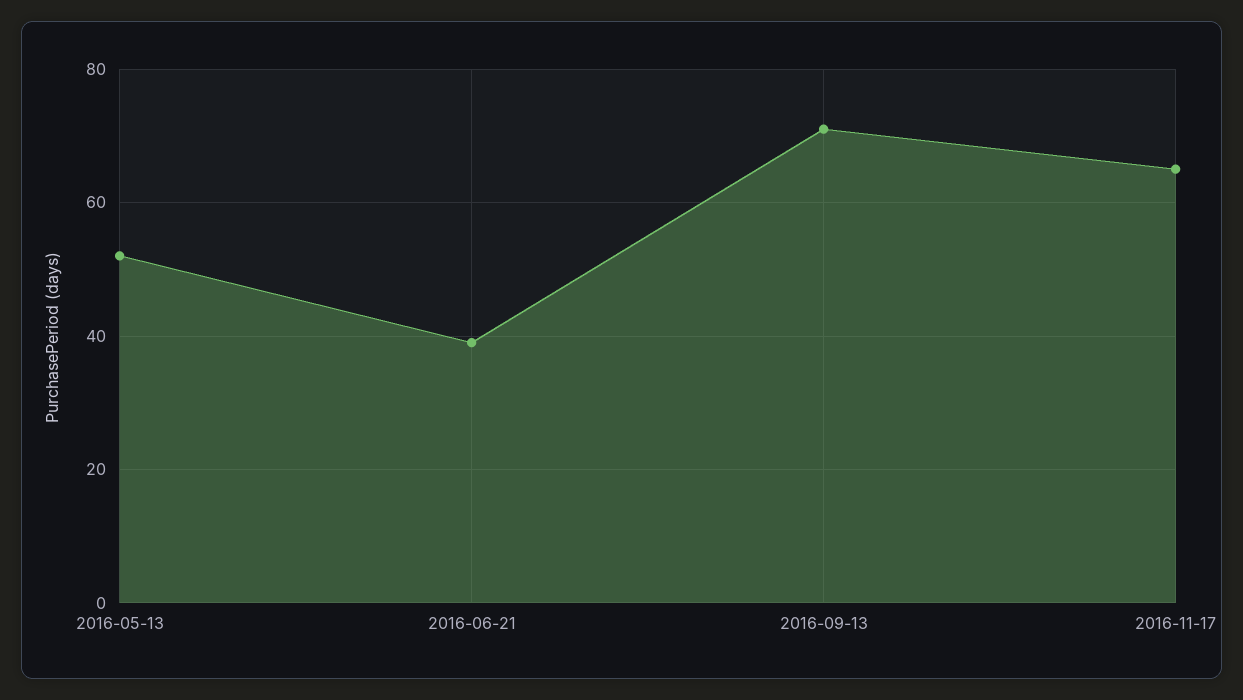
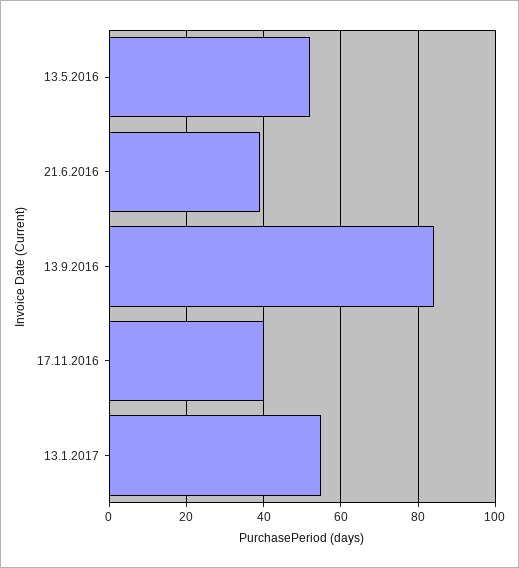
2016-09-13: 70 -> 85
2016-11-17: 65 -> 40
13.1.2017: none -> 55

